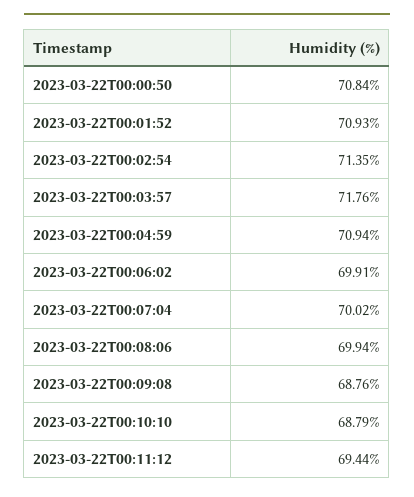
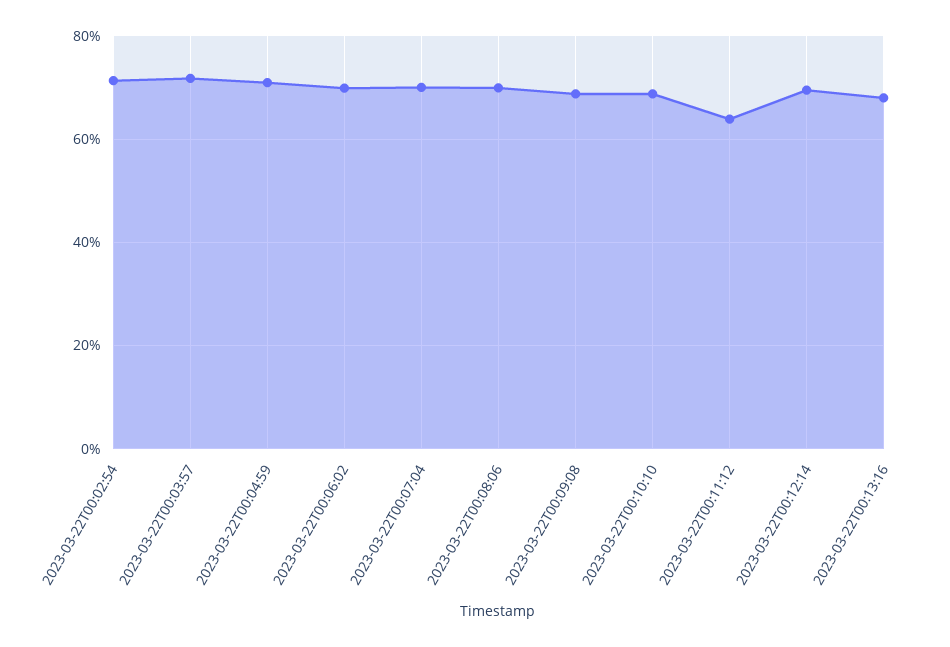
2023-03-22T00:00:50: 70.84 -> none
2023-03-22T00:01:52: 70.93 -> none
2023-03-22T00:11:12: 69.44 -> 64
2023-03-22T00:12:14: none -> 70
2023-03-22T00:13:16: none -> 68

